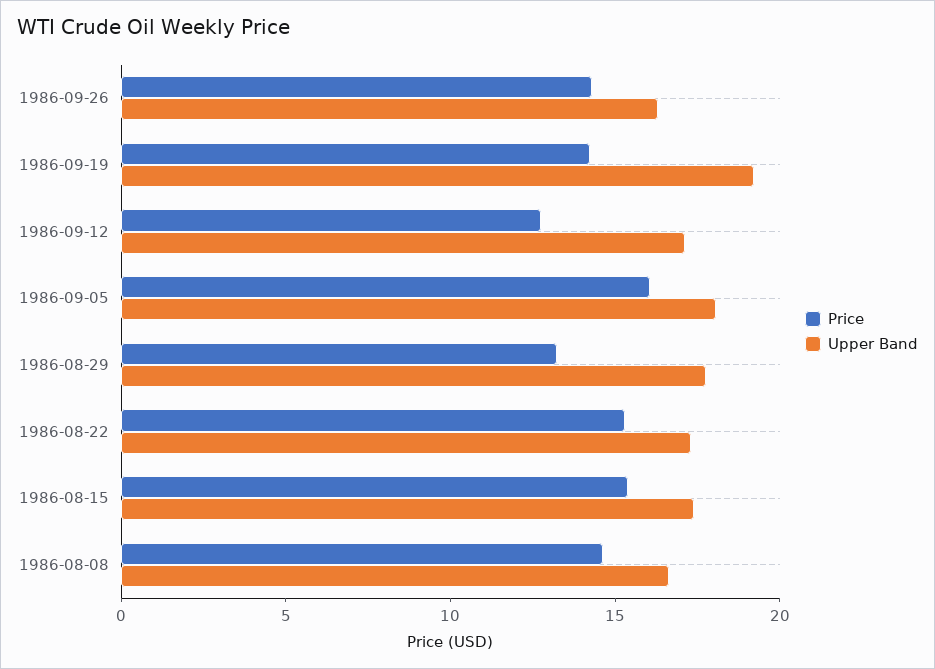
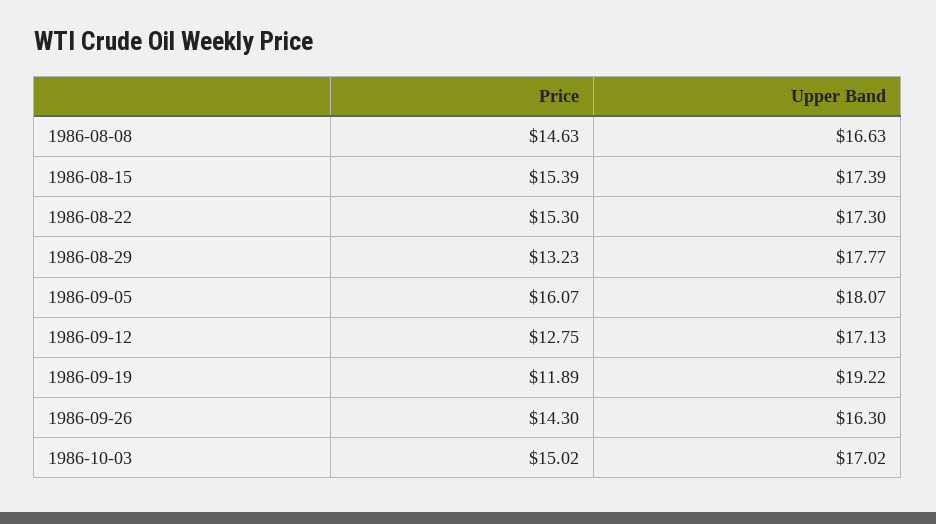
Price, 1986-09-19: 14 -> 11.89
Price, 1986-10-03: none -> 15.02
Upper Band, 1986-10-03: none -> 17.02

